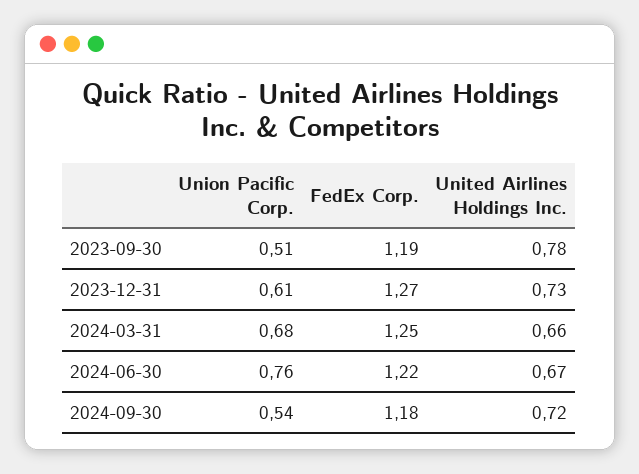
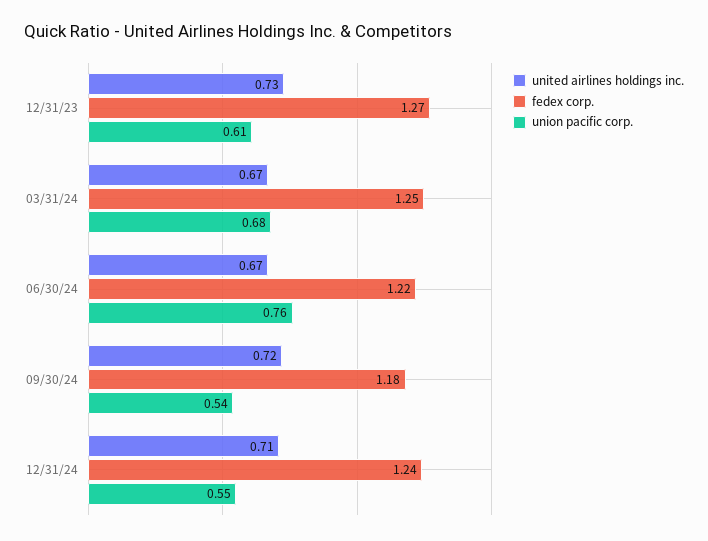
Union Pacific Corp., 2023-09-30: 0.51 -> none
FedEx Corp., 2023-09-30: 1.19 -> none
United Airlines Holdings Inc., 2023-09-30: 0.78 -> none
United Airlines Holdings Inc., 2024-03-31: 0.66 -> 0.67
United Airlines Holdings Inc., 12/31/24: none -> 0.71
FedEx Corp., 12/31/24: none -> 1.24
Union Pacific Corp., 12/31/24: none -> 0.55

